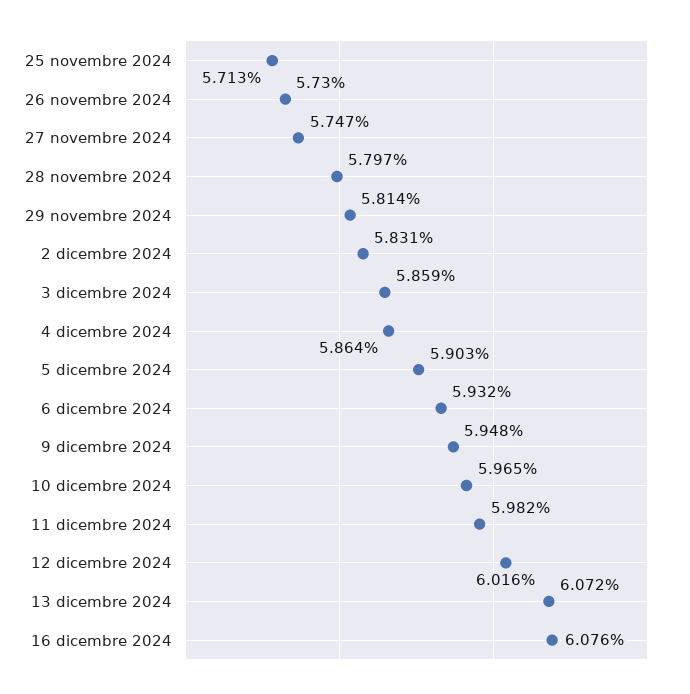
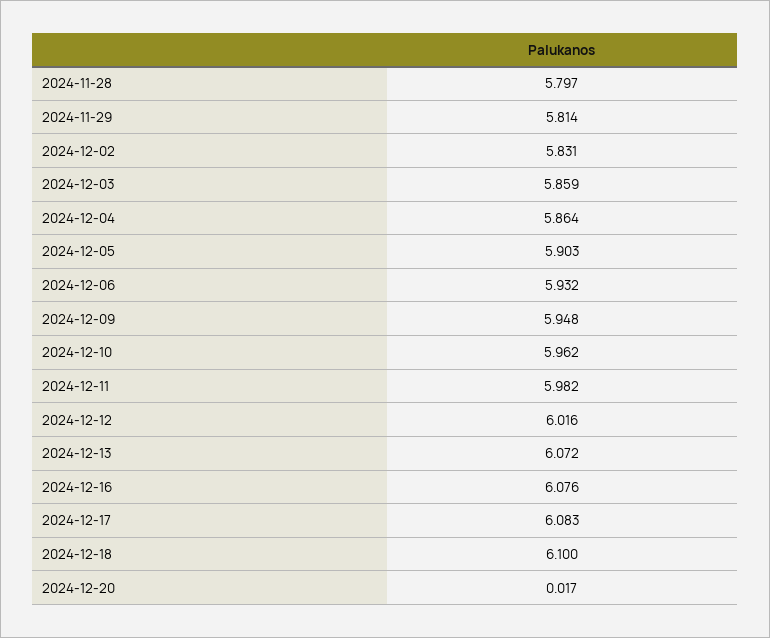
25 novembre 2024: 5.713 -> none
26 novembre 2024: 5.73 -> none
27 novembre 2024: 5.747 -> none
10 dicembre 2024: 5.965 -> 5.962
2024-12-17: none -> 6.083
2024-12-18: none -> 6.1
2024-12-20: none -> 0.017

